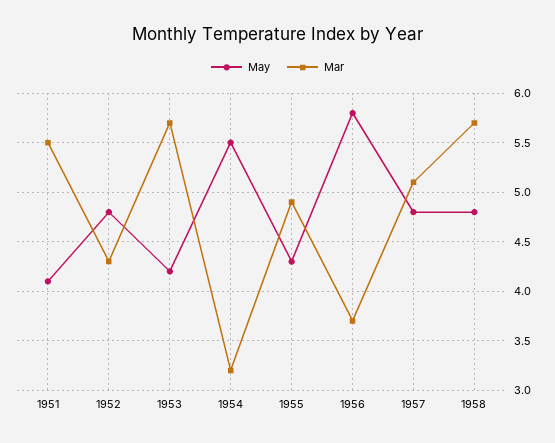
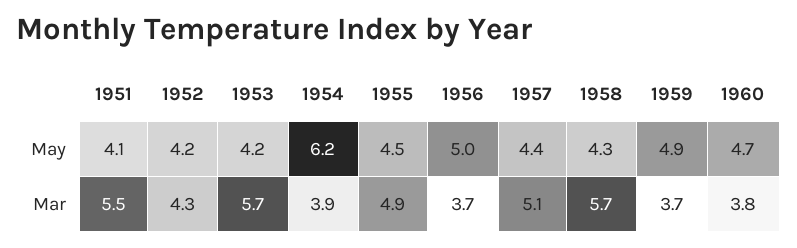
May, 1952: 4.8 -> 4.2
May, 1954: 5.5 -> 6.2
Mar, 1954: 3.2 -> 3.9
May, 1955: 4.3 -> 4.5
May, 1956: 5.8 -> 5
May, 1957: 4.8 -> 4.4
May, 1958: 4.8 -> 4.3
May, 1959: none -> 4.9
May, 1960: none -> 4.7
Mar, 1959: none -> 3.7
Mar, 1960: none -> 3.8

